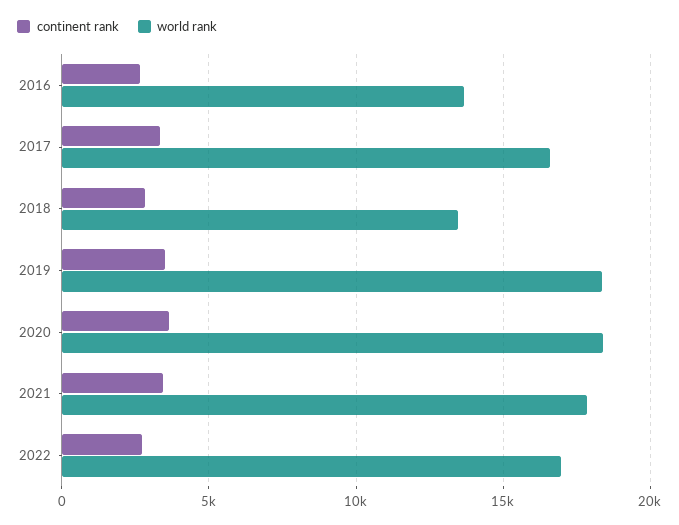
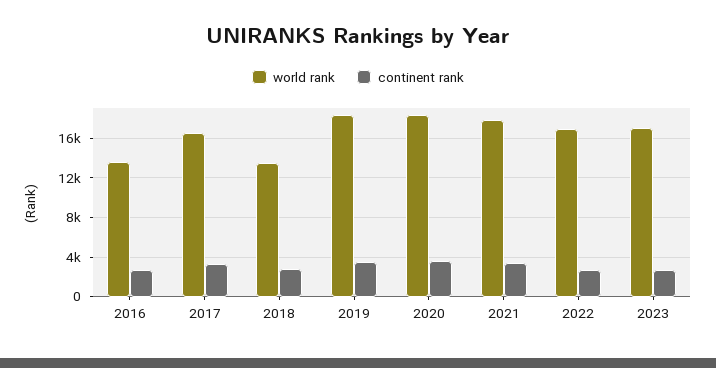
world rank, 2023: none -> 17000
continent rank, 2023: none -> 3000

